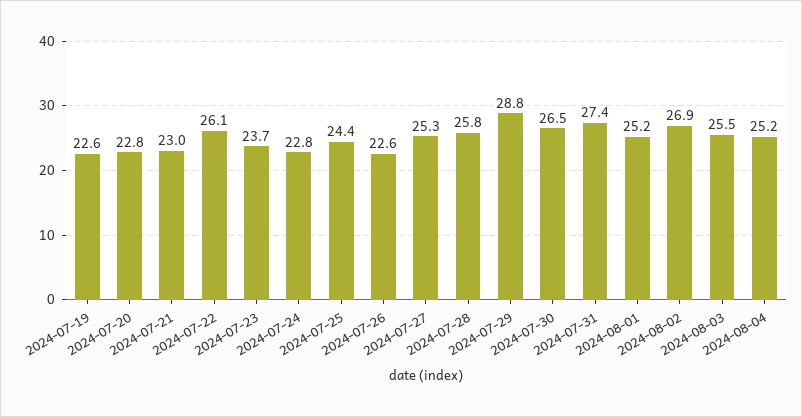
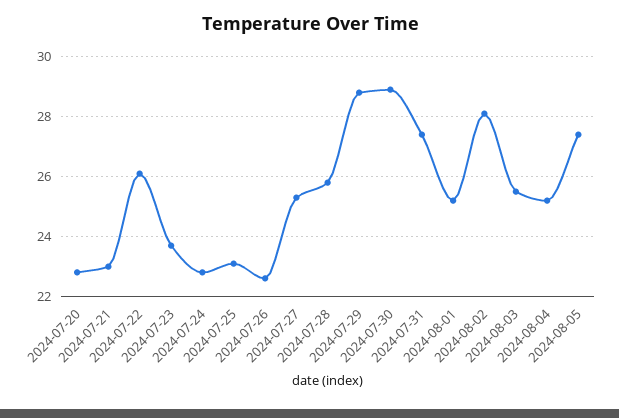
2024-07-19: 22.6 -> none
2024-07-25: 24.4 -> 23
2024-07-30: 26.5 -> 29
2024-08-02: 26.9 -> 28
2024-08-05: none -> 27.5

